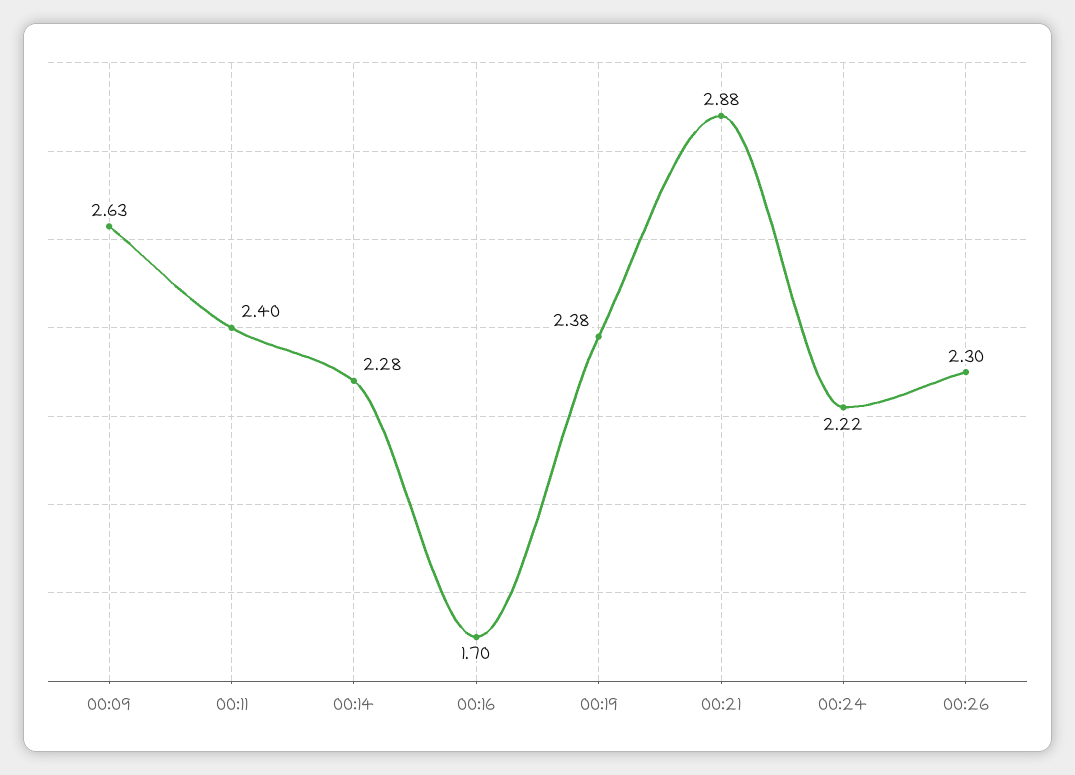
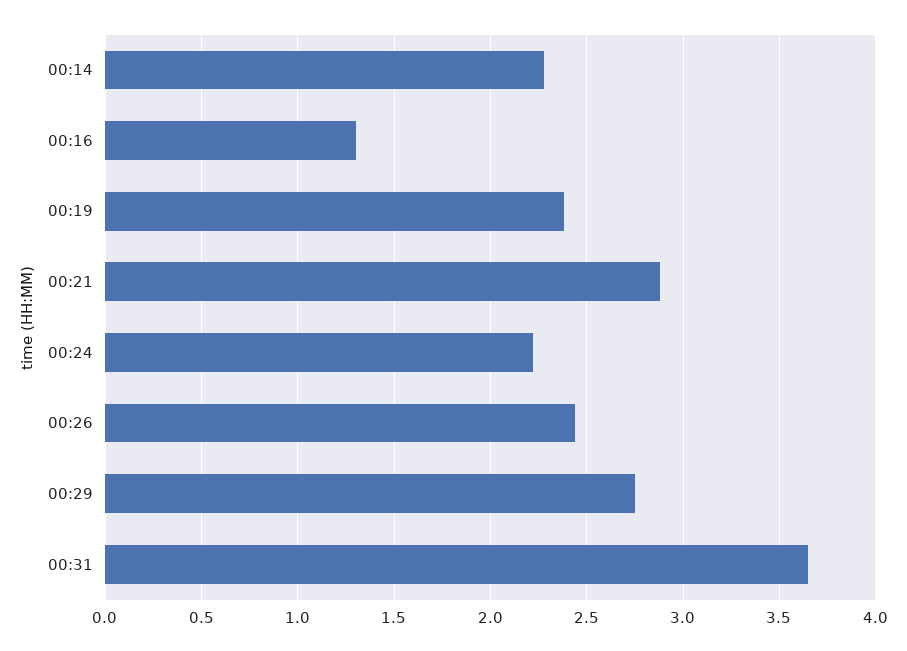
00:09: 2.63 -> none
00:11: 2.4 -> none
00:16: 1.7 -> 1.3
00:26: 2.3 -> 2.45
00:29: none -> 2.75
00:31: none -> 3.65

